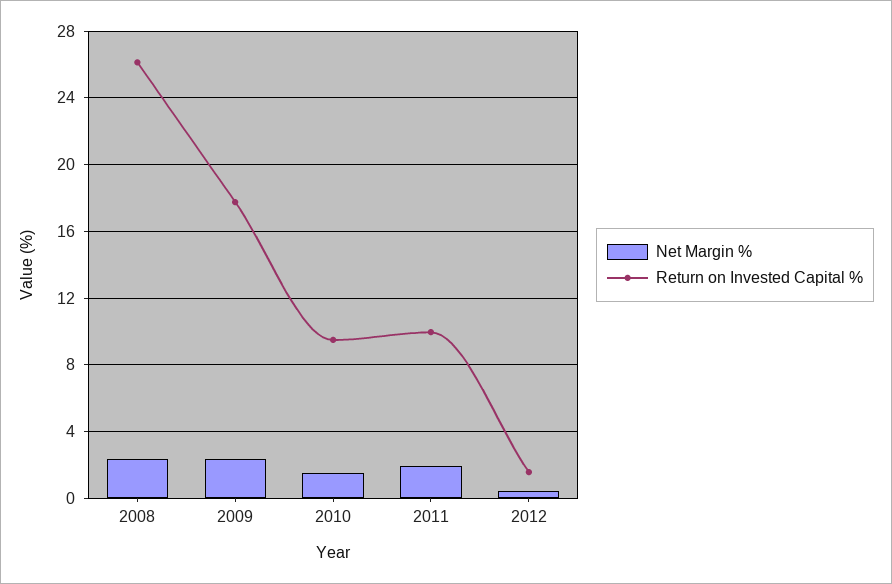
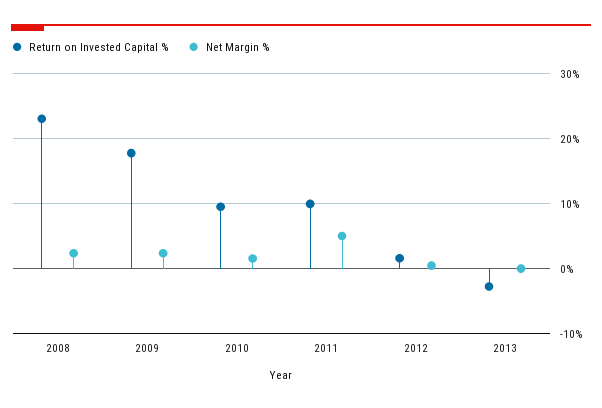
Return on Invested Capital %, 2008: 26 -> 23
Net Margin %, 2011: 2 -> 5
Return on Invested Capital %, 2013: none -> -3
Net Margin %, 2013: none -> 0

